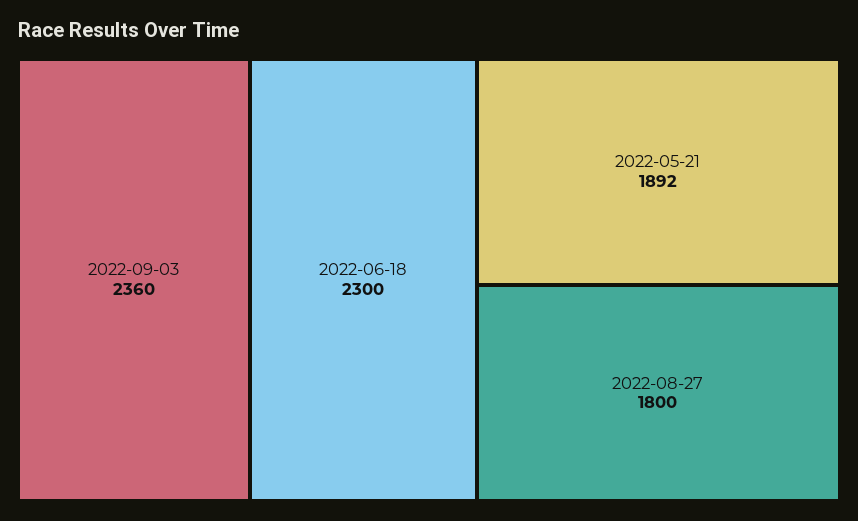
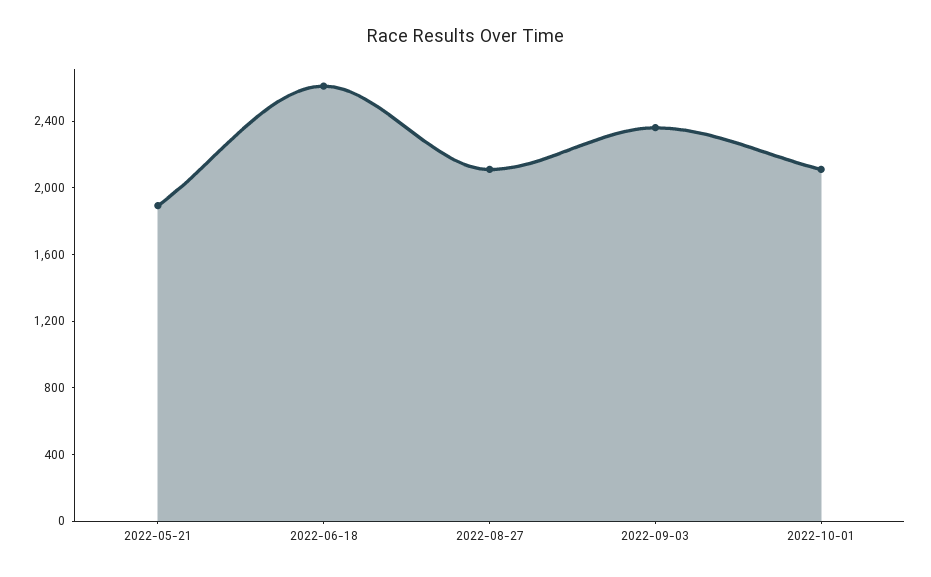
2022-06-18: 2300 -> 2600
2022-08-27: 1800 -> 2100
2022-10-01: none -> 2100

